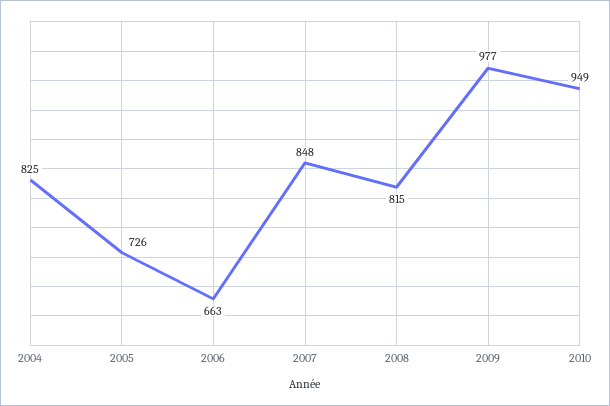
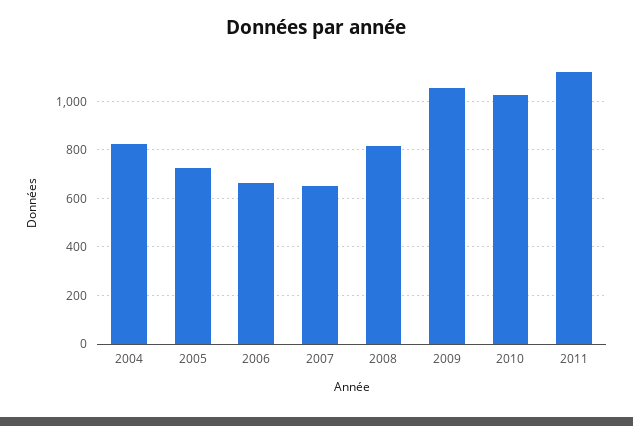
2007: 848 -> 650
2009: 977 -> 1050
2010: 949 -> 1025
2011: none -> 1125

